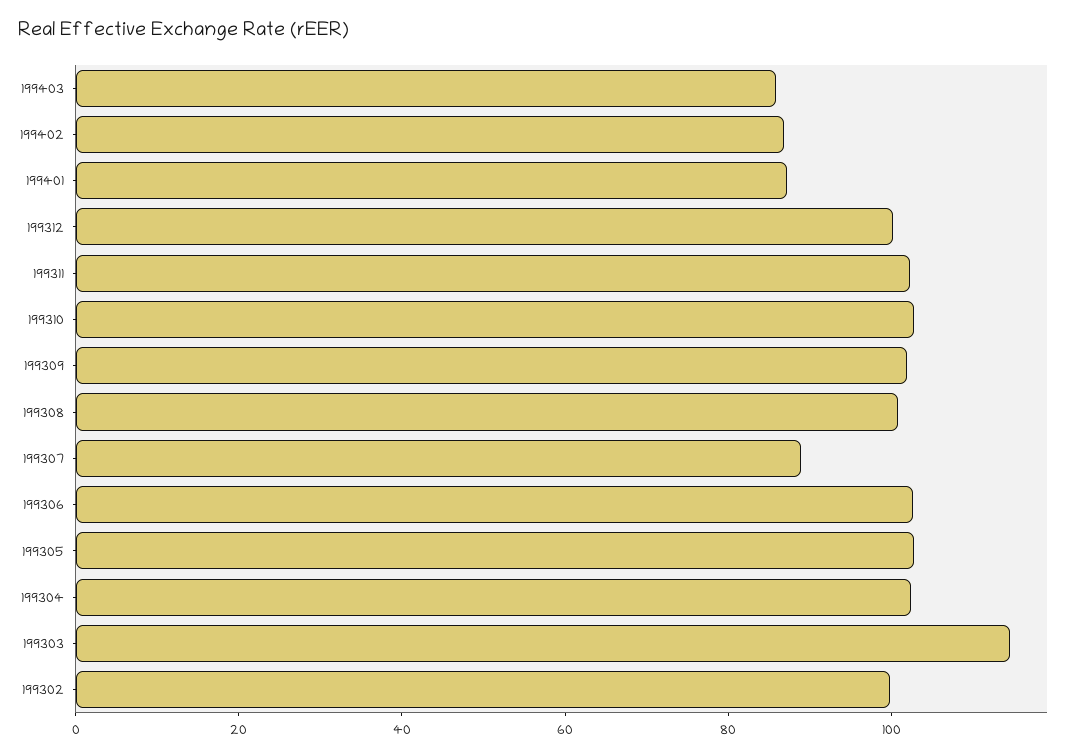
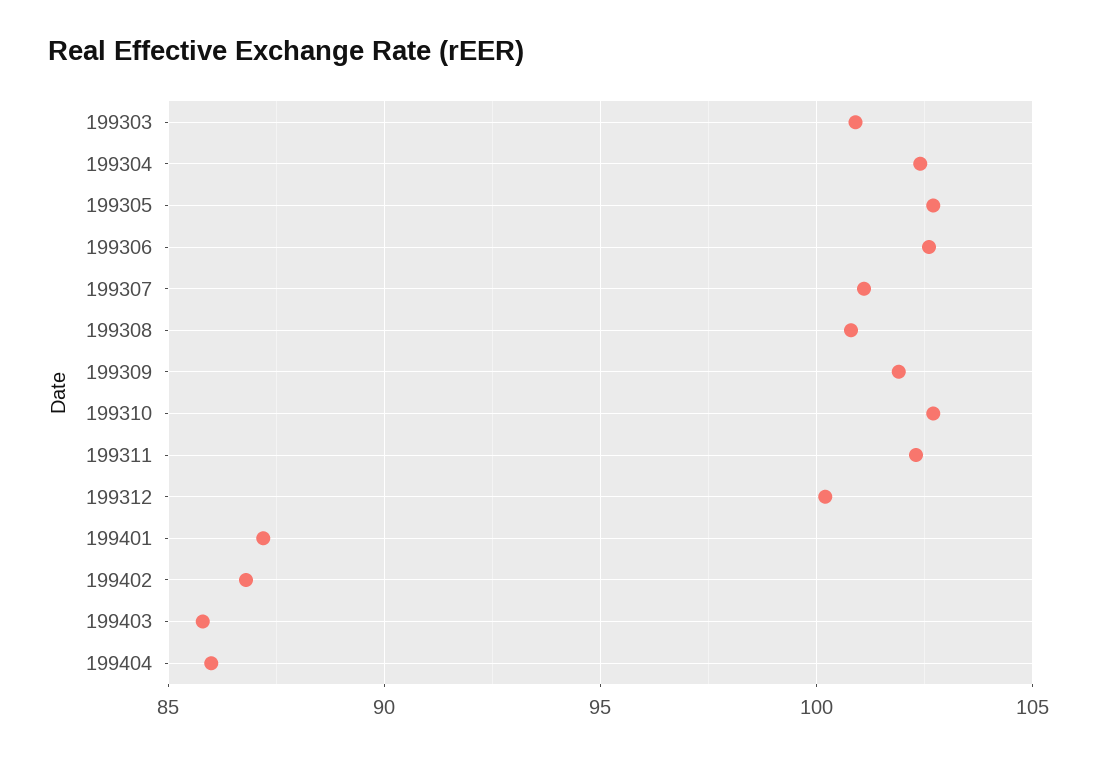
199307: 90 -> 101
199303: 115 -> 101
199302: 100 -> none
199404: none -> 86

